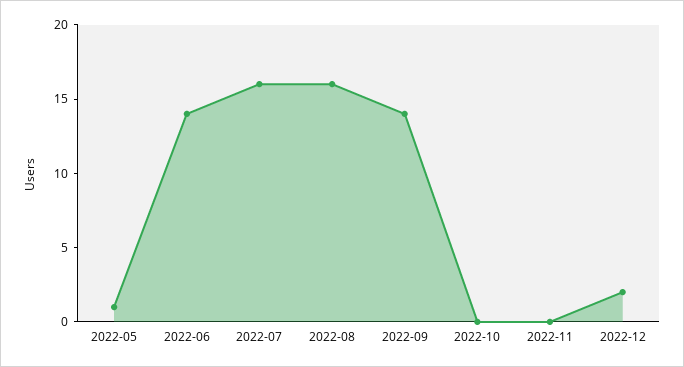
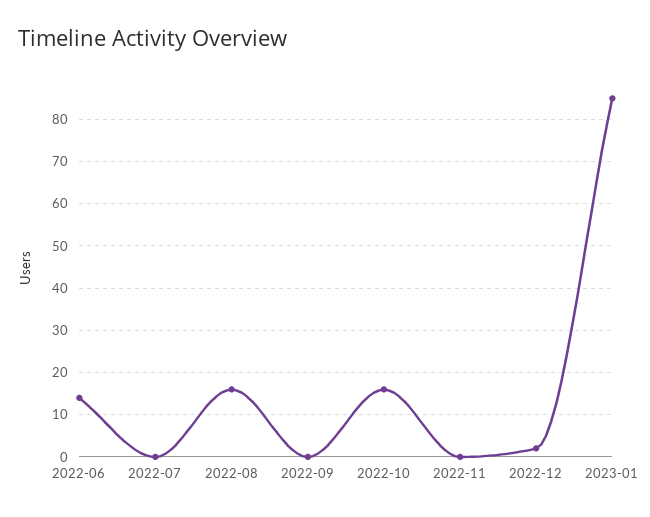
2022-05: 1 -> none
2022-07: 16 -> 0
2022-09: 14 -> 0
2022-10: 0 -> 15
2023-01: none -> 85

